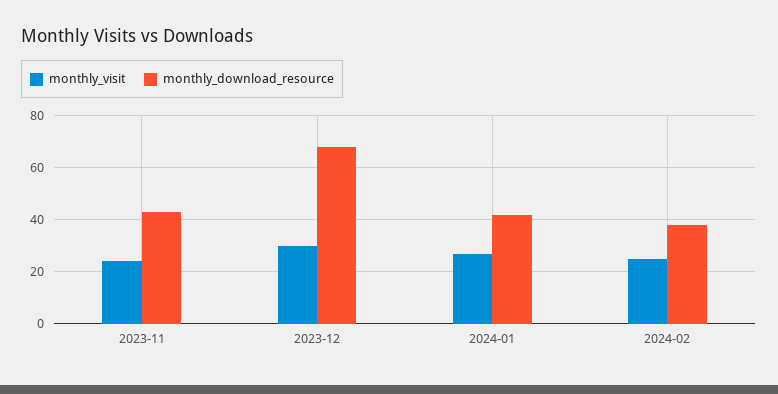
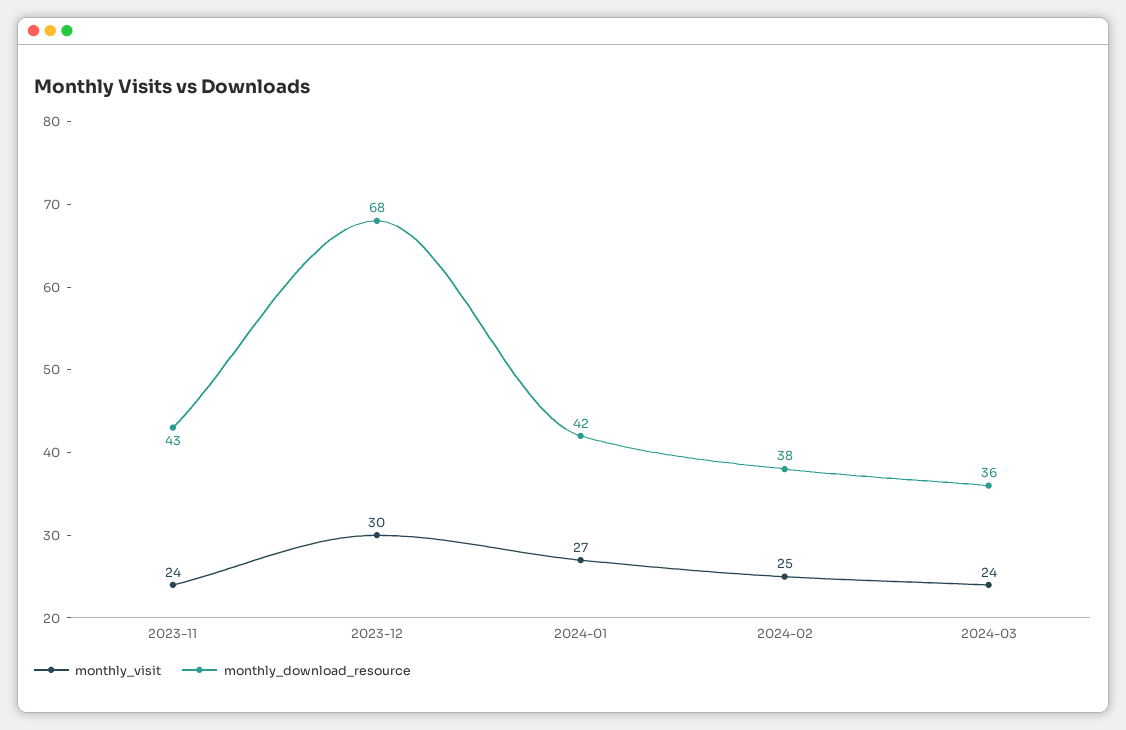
monthly_visit, 2024-03: none -> 24
monthly_download_resource, 2024-03: none -> 36

